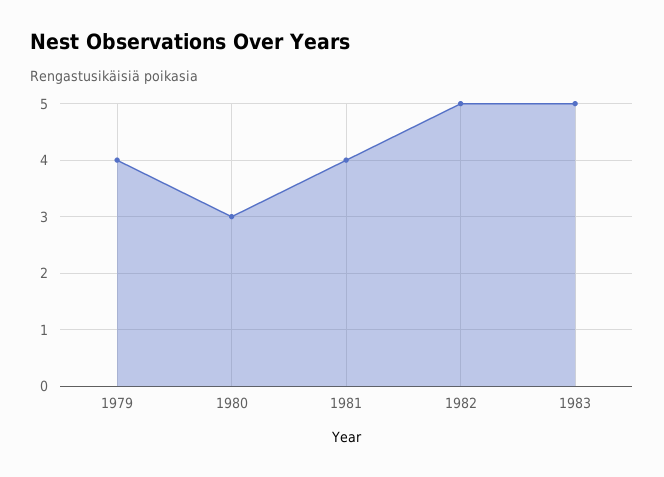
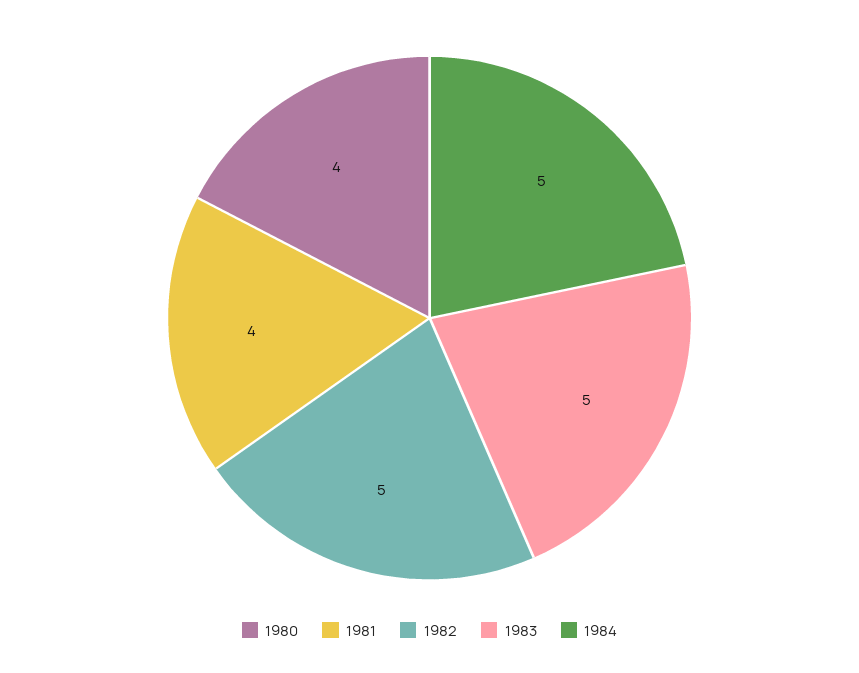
1979: 4 -> none
1980: 3 -> 4
1984: none -> 5

